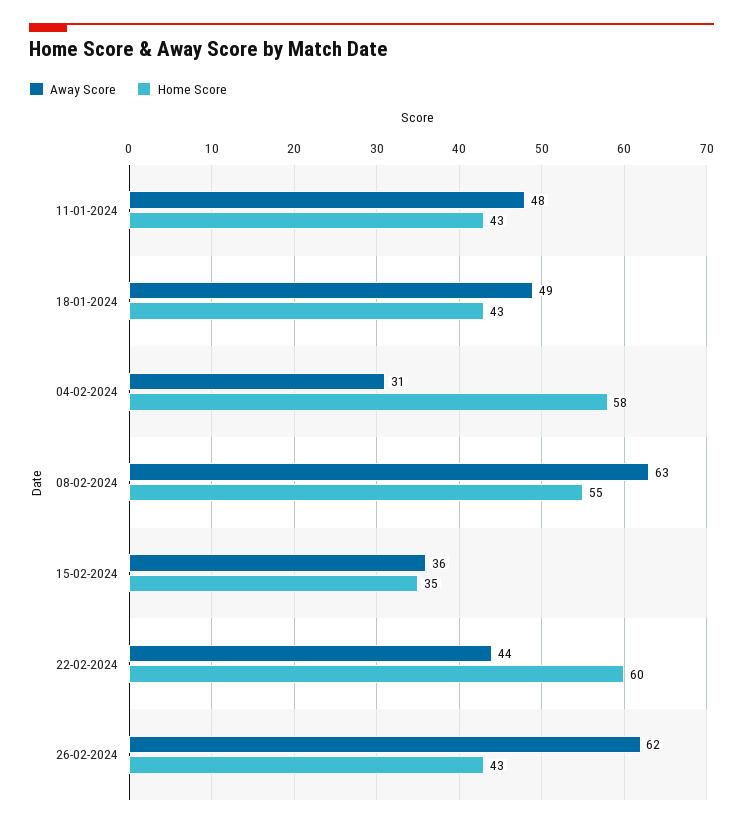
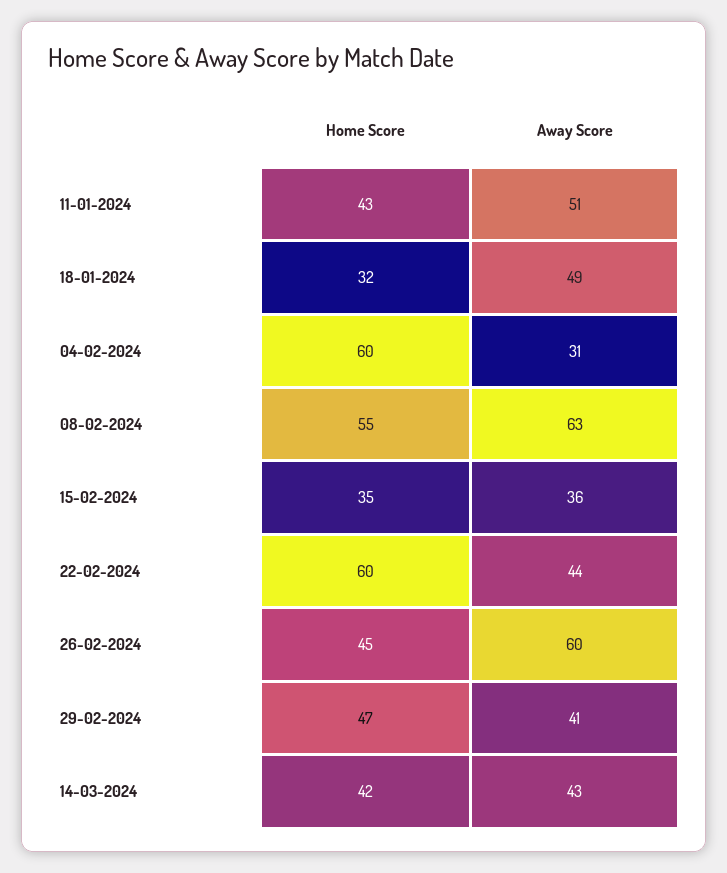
Away Score, 11-01-2024: 48 -> 51
Home Score, 18-01-2024: 43 -> 32
Home Score, 04-02-2024: 58 -> 60
Away Score, 26-02-2024: 62 -> 60
Home Score, 26-02-2024: 43 -> 45
Home Score, 29-02-2024: none -> 47
Away Score, 29-02-2024: none -> 41
Home Score, 14-03-2024: none -> 42
Away Score, 14-03-2024: none -> 43

